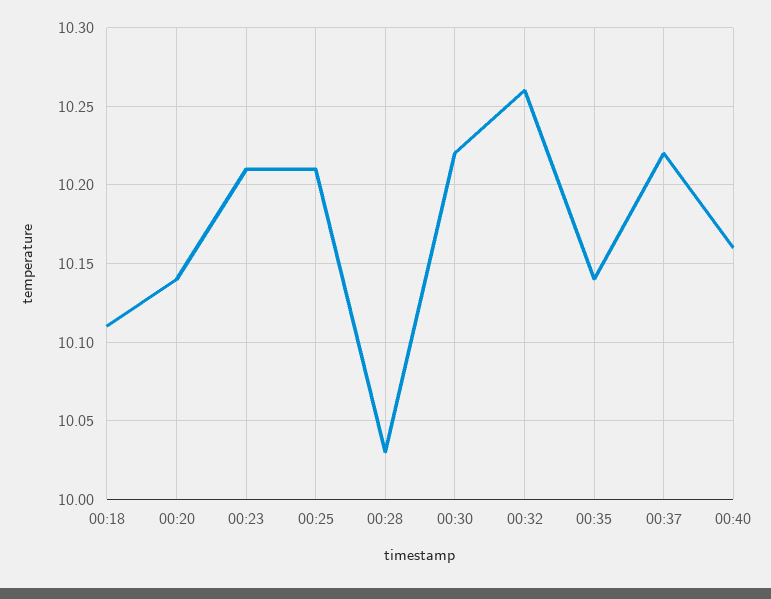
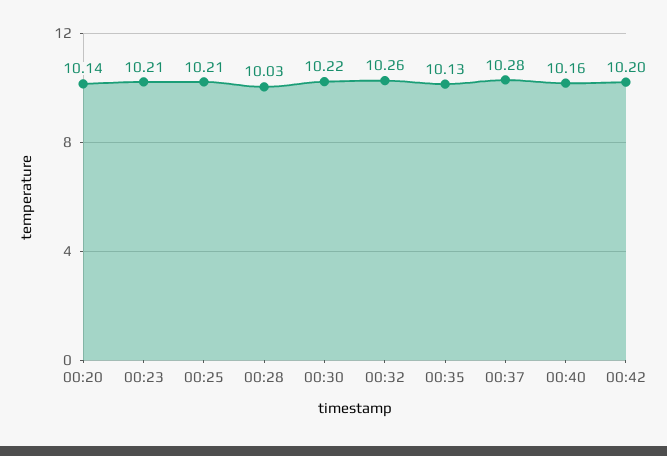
00:18: 10.11 -> none
00:35: 10.14 -> 10.13
00:37: 10.22 -> 10.28
00:42: none -> 10.2

